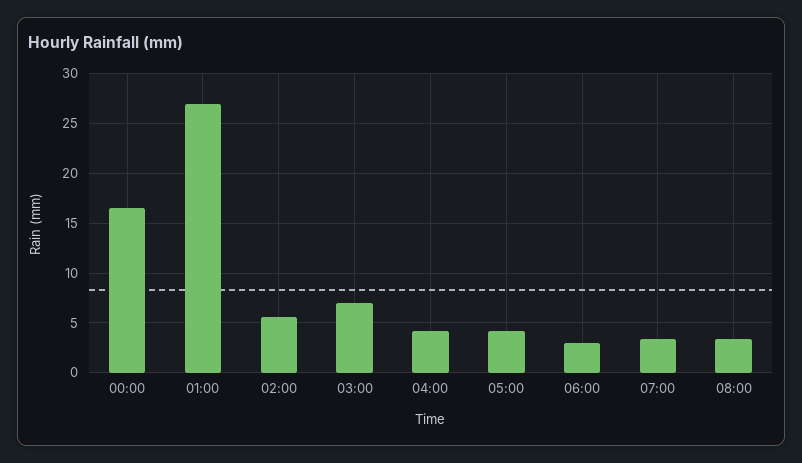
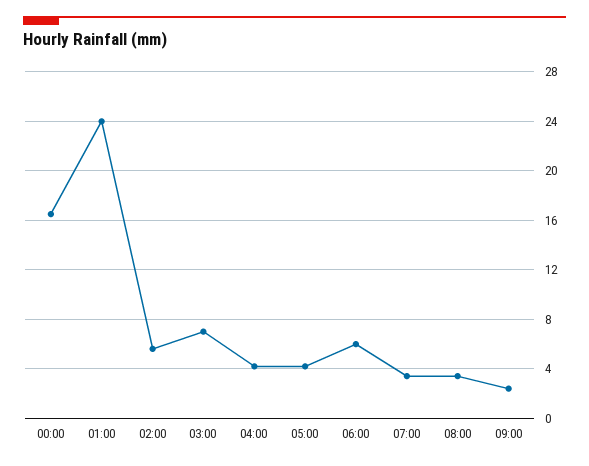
01:00: 27 -> 24
06:00: 3 -> 6
09:00: none -> 2.5

